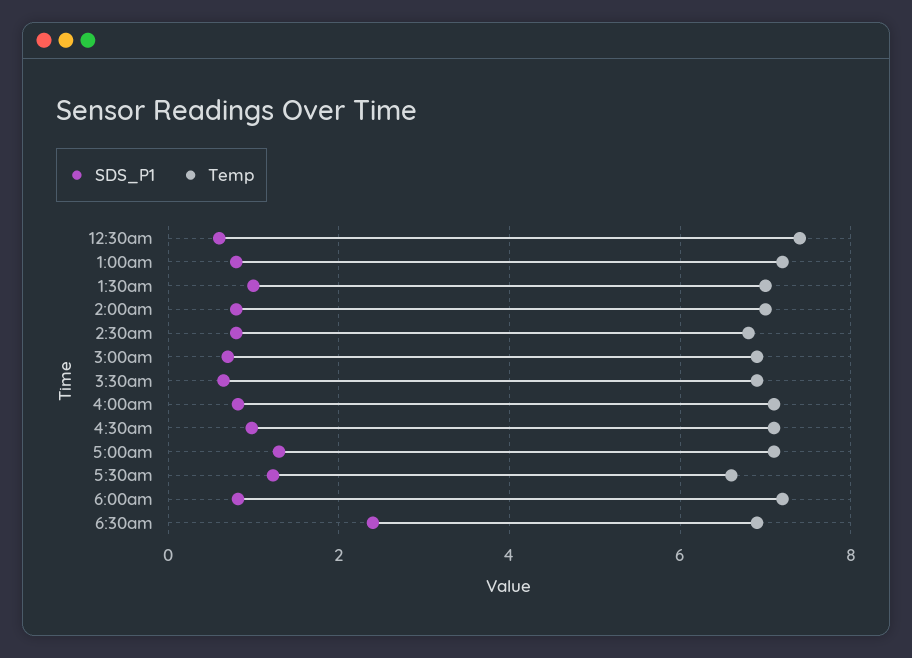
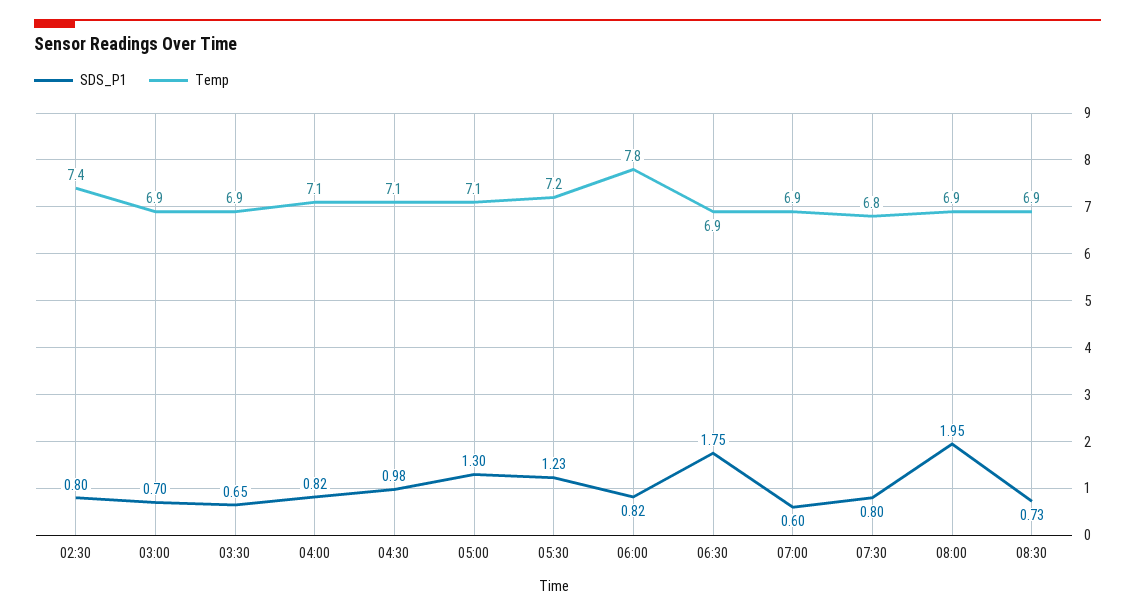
SDS_P1, 12:30am: 0.6 -> none
Temp, 12:30am: 7.4 -> none
SDS_P1, 1:00am: 0.8 -> none
Temp, 1:00am: 7.2 -> none
SDS_P1, 1:30am: 1 -> none
Temp, 1:30am: 7 -> none
SDS_P1, 2:00am: 0.8 -> none
Temp, 2:00am: 7 -> none
Temp, 2:30am: 6.8 -> 7.4
Temp, 5:30am: 6.6 -> 7.2
Temp, 6:00am: 7.2 -> 7.8
SDS_P1, 6:30am: 2.4 -> 1.75
SDS_P1, 07:00: none -> 0.6
Temp, 07:00: none -> 6.9
SDS_P1, 07:30: none -> 0.8
Temp, 07:30: none -> 6.8
SDS_P1, 08:00: none -> 1.95
Temp, 08:00: none -> 6.9
SDS_P1, 08:30: none -> 0.73
Temp, 08:30: none -> 6.9

